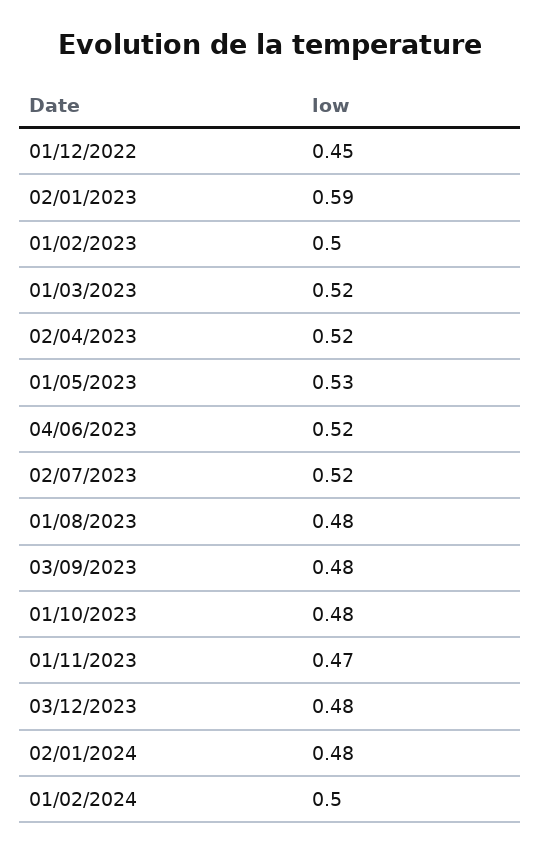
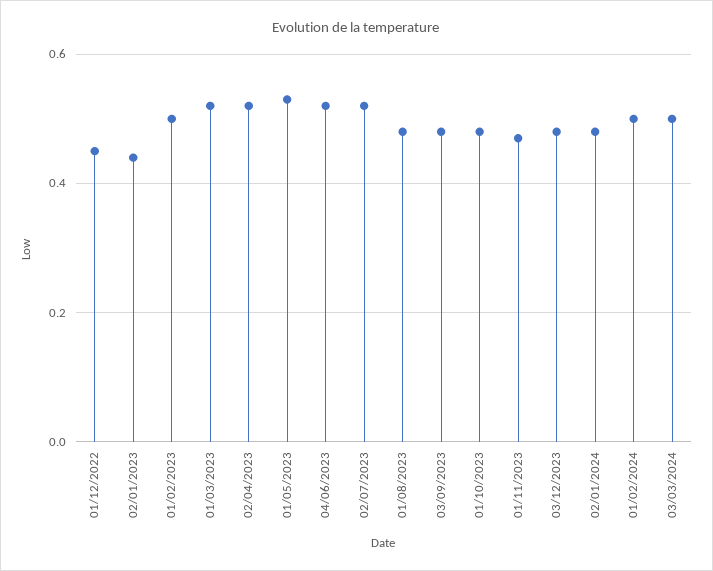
02/01/2023: 0.59 -> 0.45
03/03/2024: none -> 0.5

